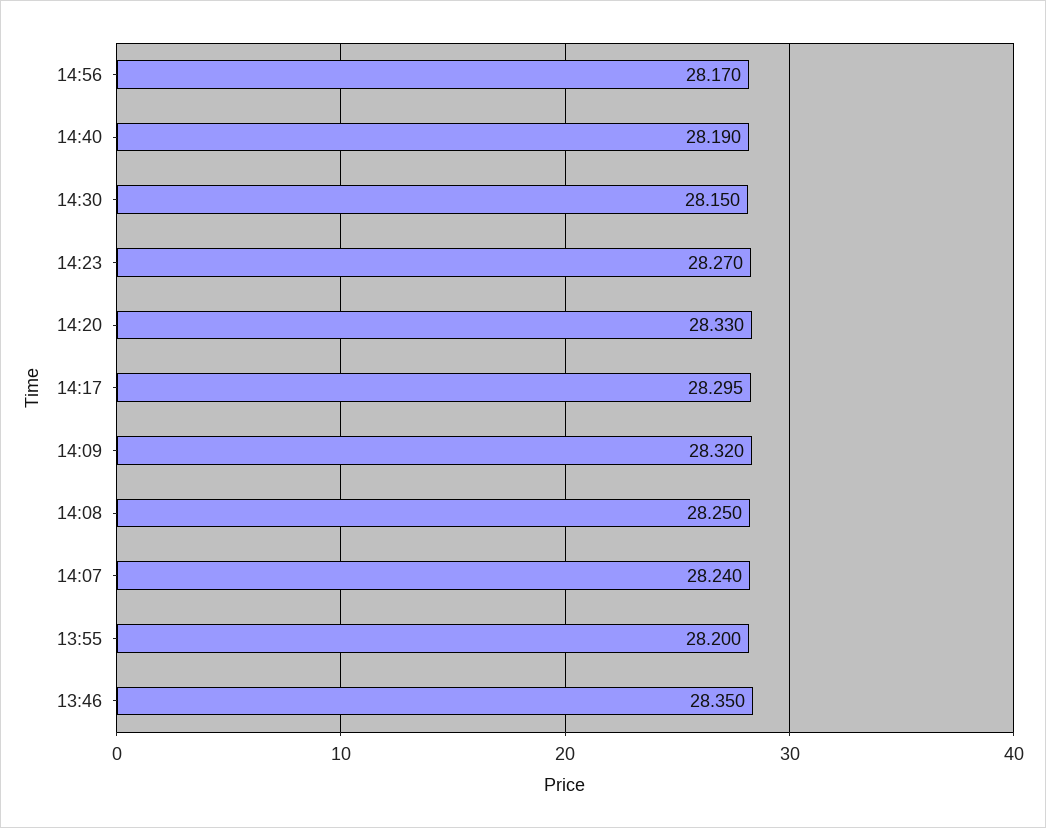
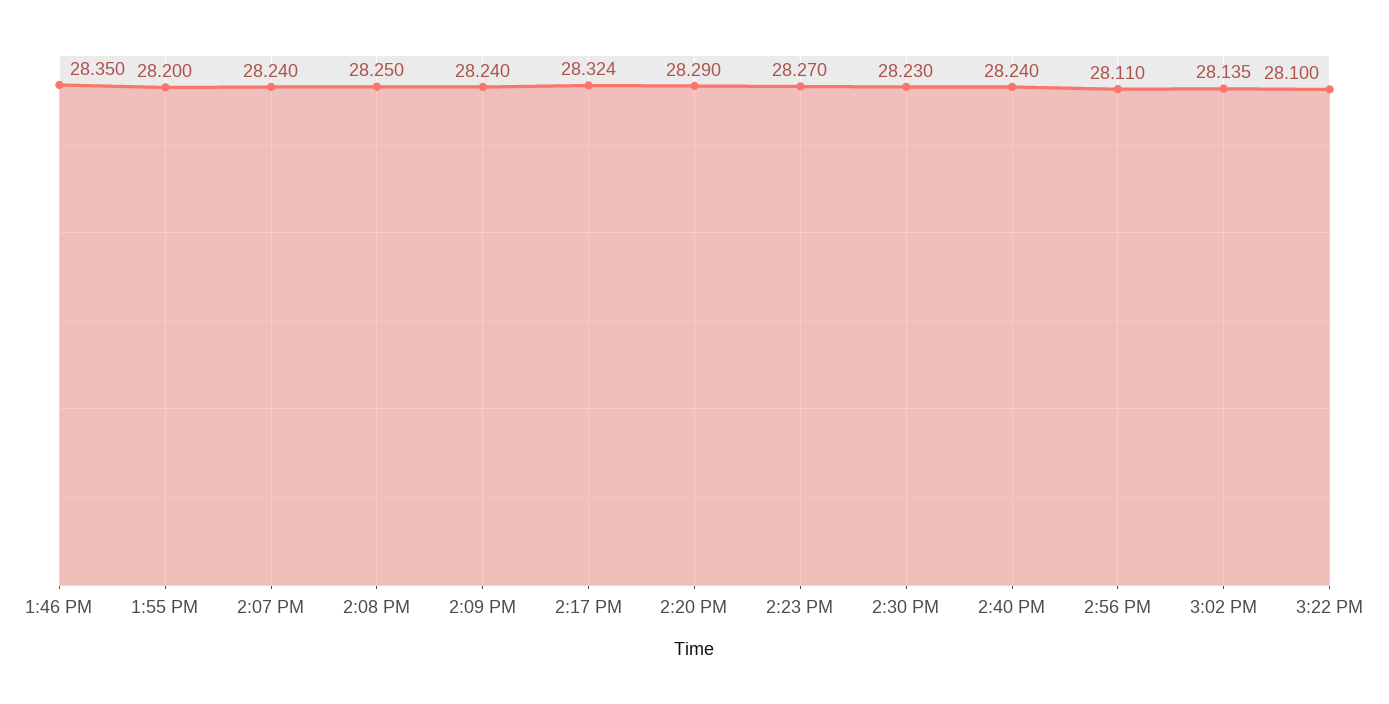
14:56: 28.17 -> 28.11
14:40: 28.19 -> 28.24
14:30: 28.15 -> 28.23
14:20: 28.33 -> 28.29
14:17: 28.295 -> 28.324
14:09: 28.32 -> 28.24
3:02 PM: none -> 28.135
3:22 PM: none -> 28.1

